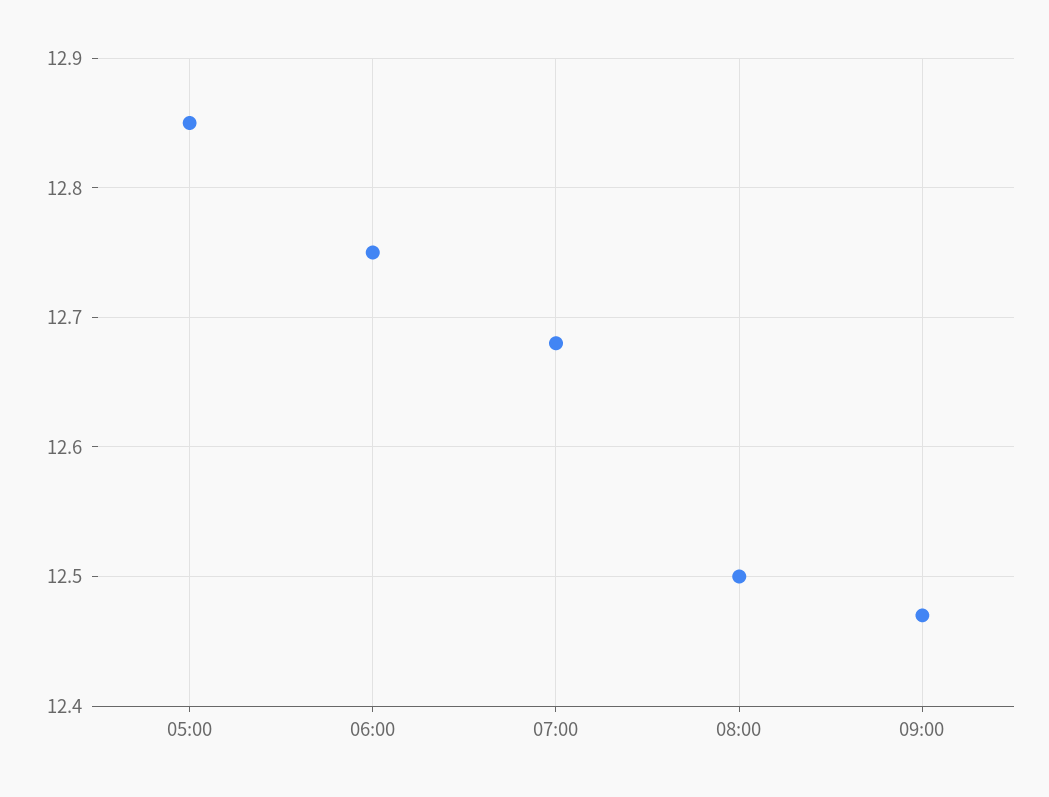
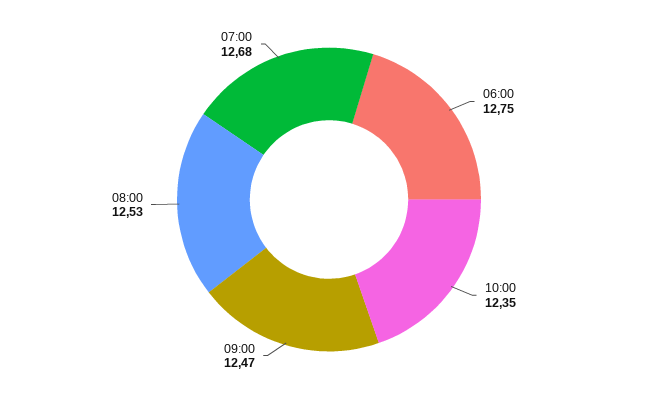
05:00: 12.85 -> none
08:00: 12.5 -> 12.53
10:00: none -> 12.35

